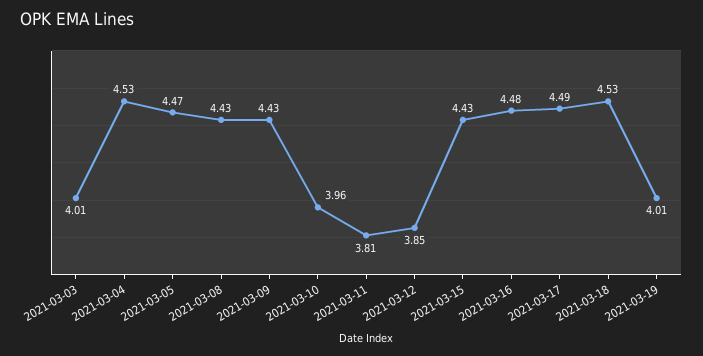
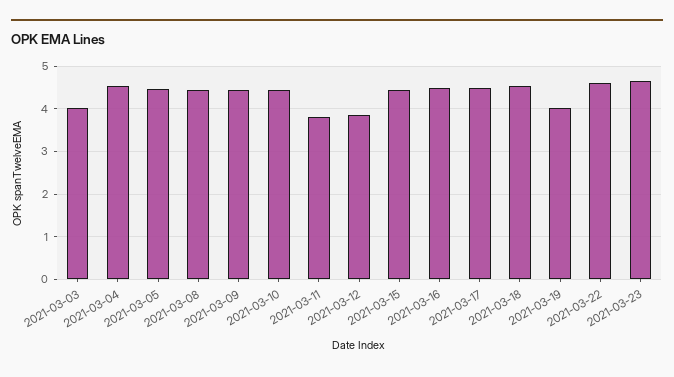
2021-03-10: 3.96 -> 4.4
2021-03-22: none -> 4.6
2021-03-23: none -> 4.6

